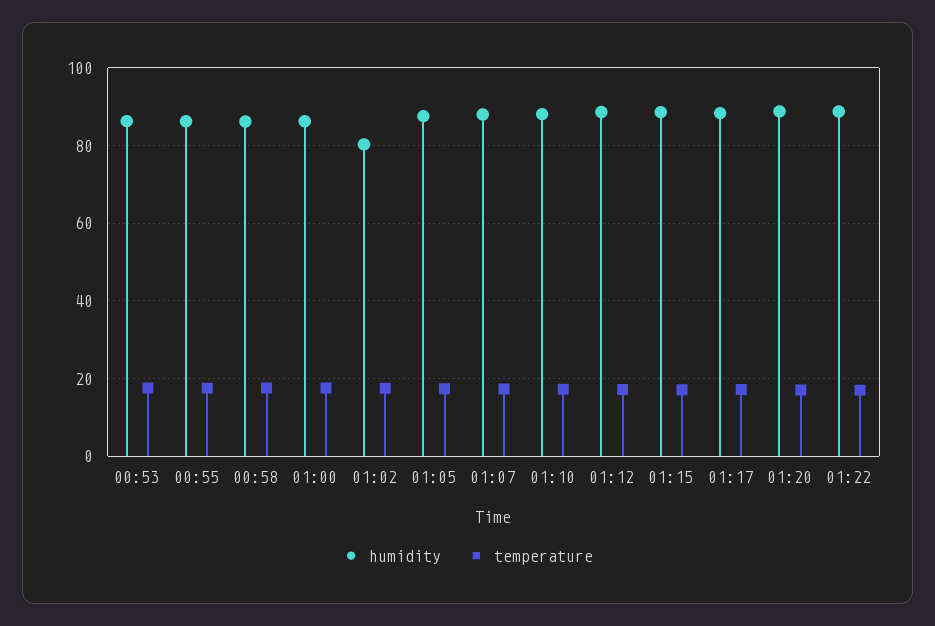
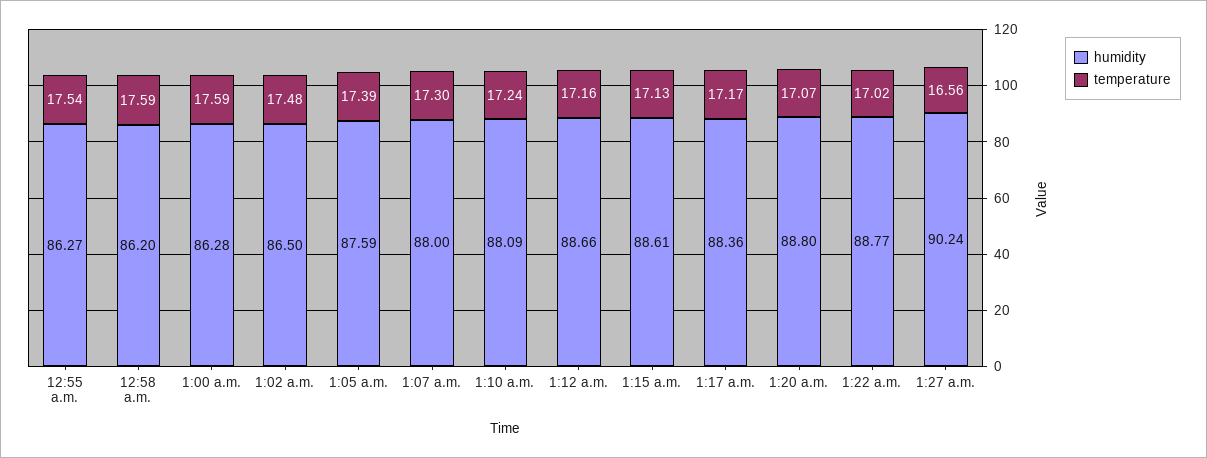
humidity, 00:53: 86 -> none
temperature, 00:53: 18 -> none
humidity, 01:02: 80 -> 86.5
humidity, 1:27 a.m.: none -> 90.24
temperature, 1:27 a.m.: none -> 16.56

